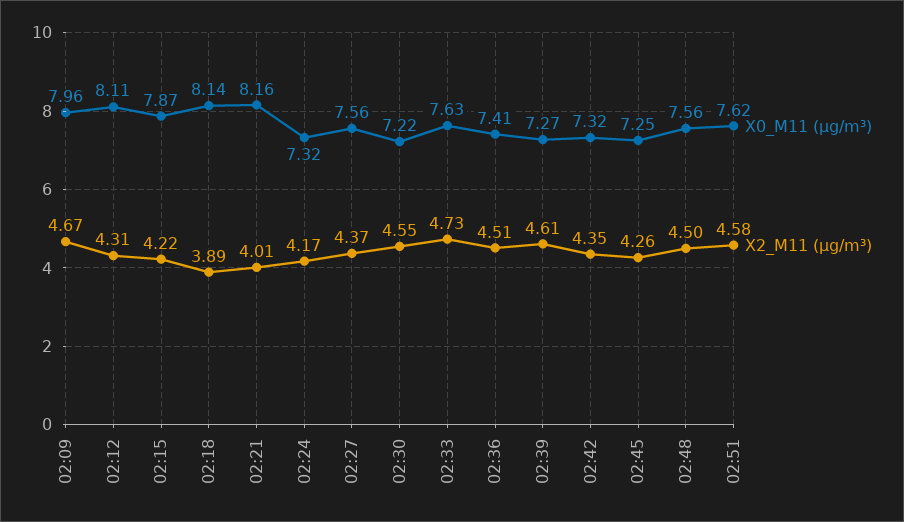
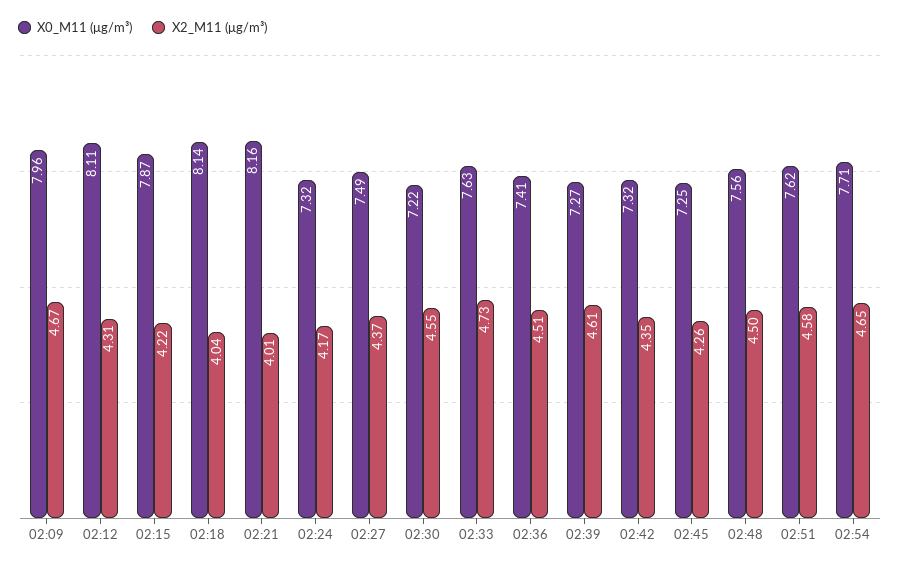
X2_M11 (μg/m³), 02:18: 3.89 -> 4.04
X0_M11 (μg/m³), 02:27: 7.56 -> 7.49
X0_M11 (μg/m³), 02:54: none -> 7.71
X2_M11 (μg/m³), 02:54: none -> 4.65

